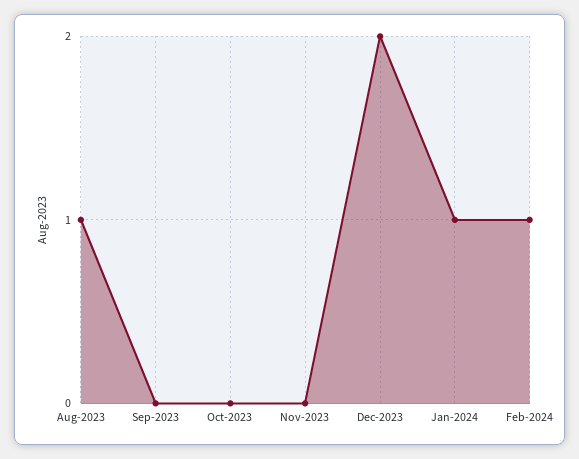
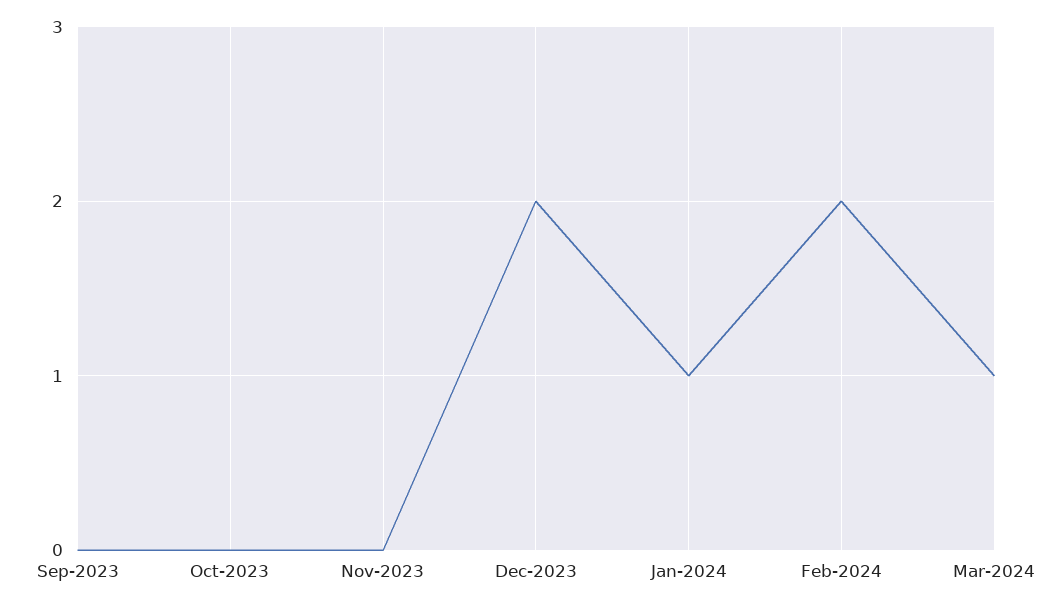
Aug-2023: 1 -> none
Feb-2024: 1 -> 2
Mar-2024: none -> 1

